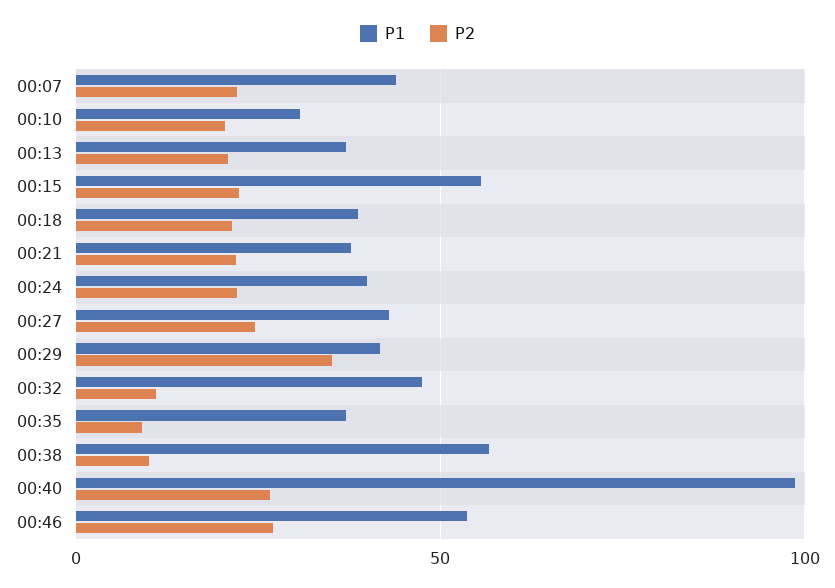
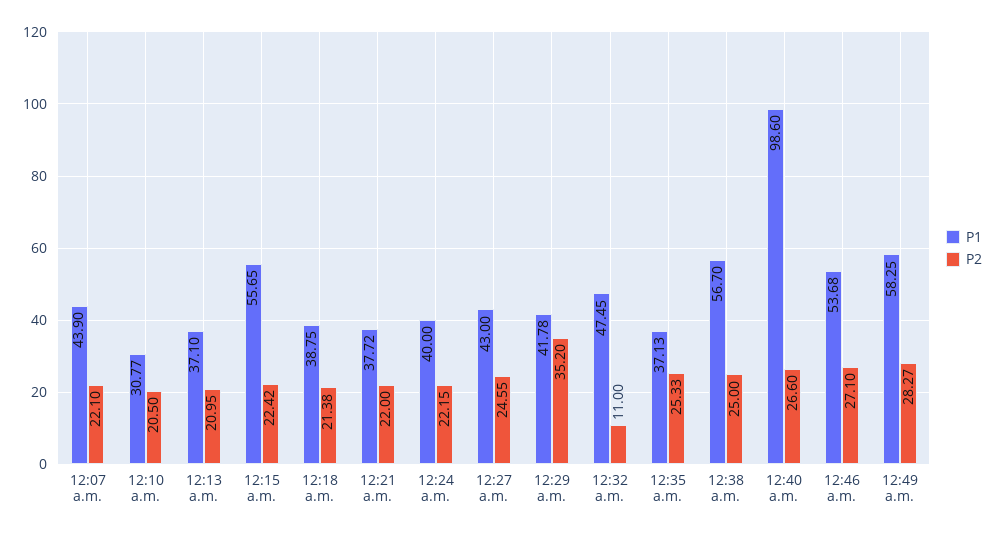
P2, 00:35: 10 -> 25.33
P2, 00:38: 10 -> 25
P1, 12:49 a.m.: none -> 58.25
P2, 12:49 a.m.: none -> 28.27

